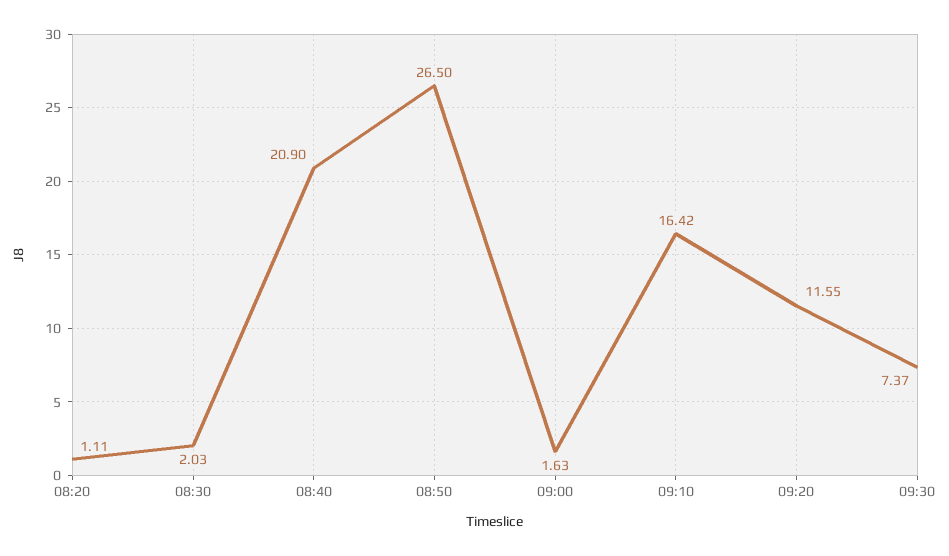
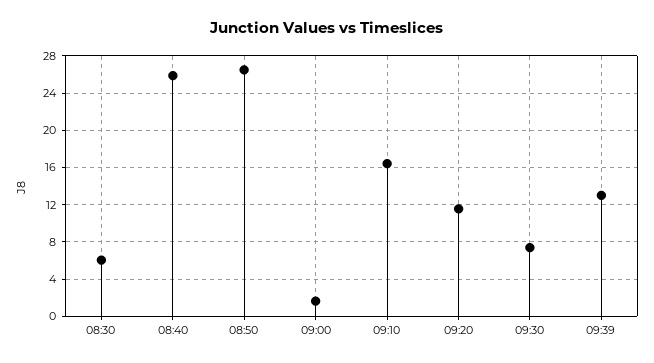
08:20: 1.11 -> none
08:30: 2.03 -> 6
08:40: 20.9 -> 26
09:39: none -> 13

